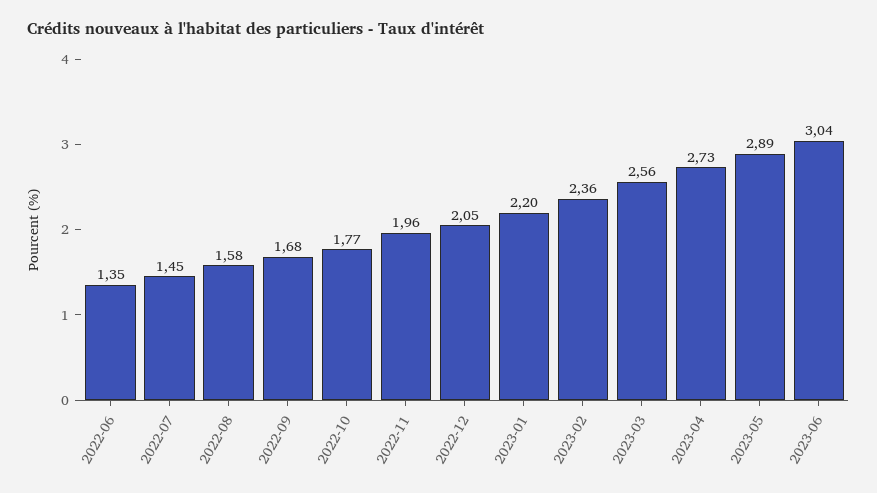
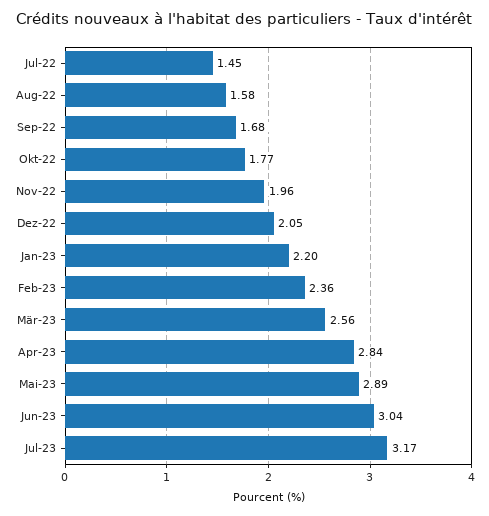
2022-06: 1.35 -> none
2023-04: 2.73 -> 2.84
Jul-23: none -> 3.17

